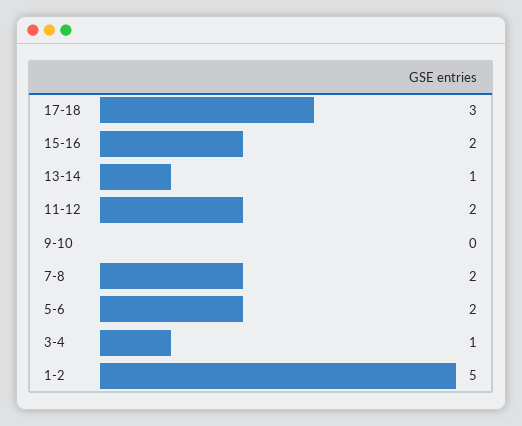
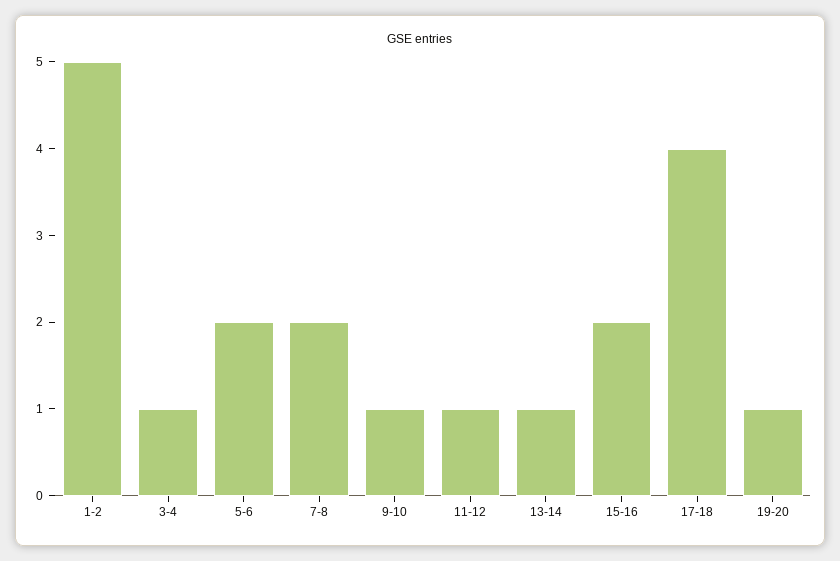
17-18: 3 -> 4
11-12: 2 -> 1
9-10: 0 -> 1
19-20: none -> 1

